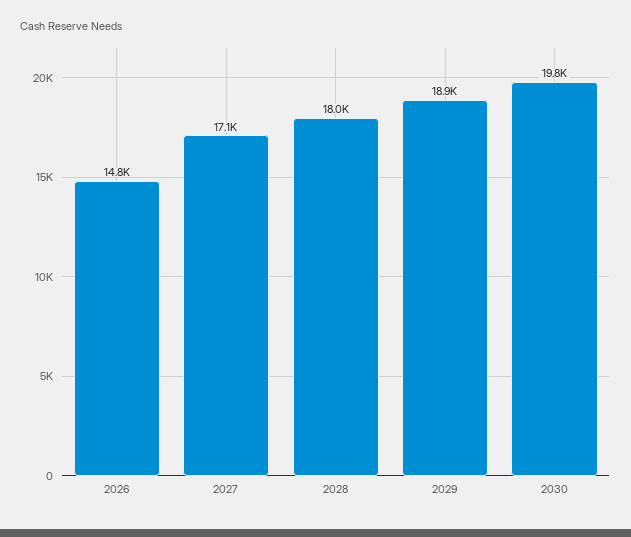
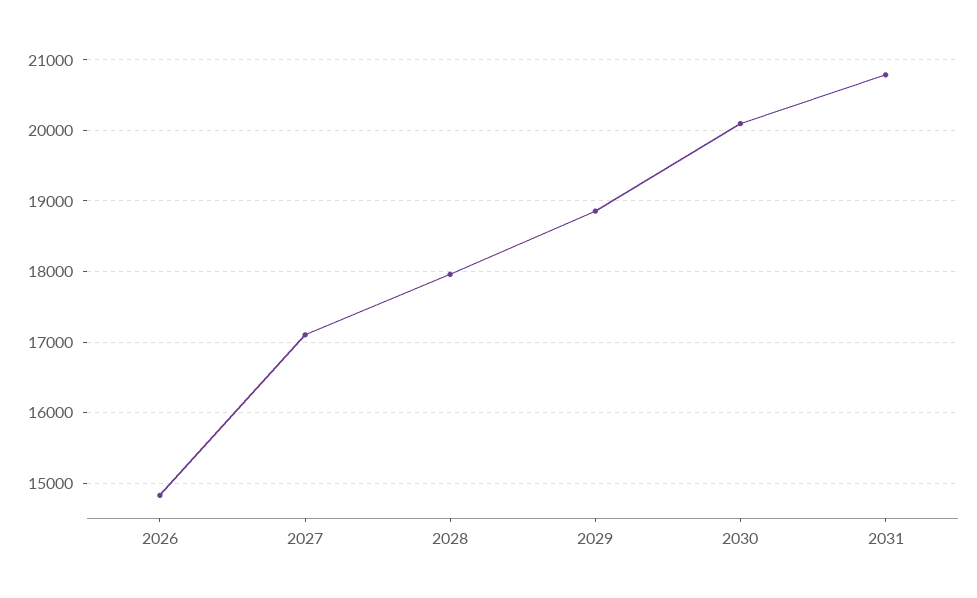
2030: 19800 -> 20100
2031: none -> 20800

